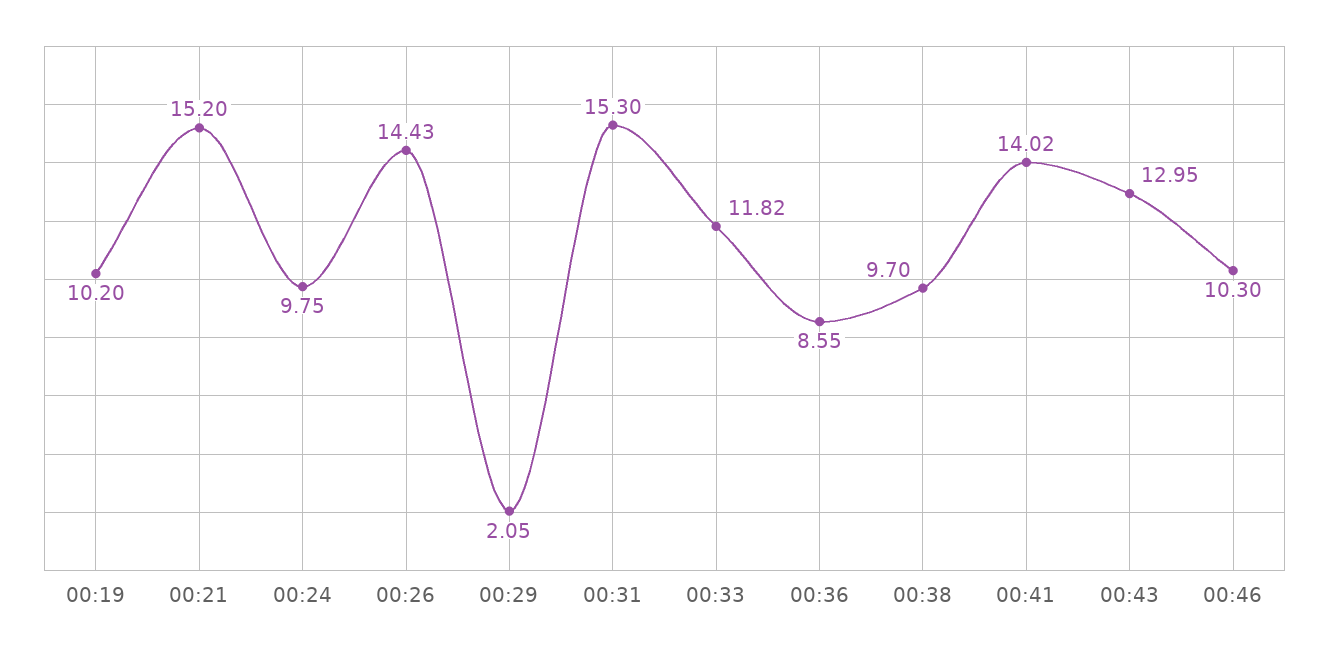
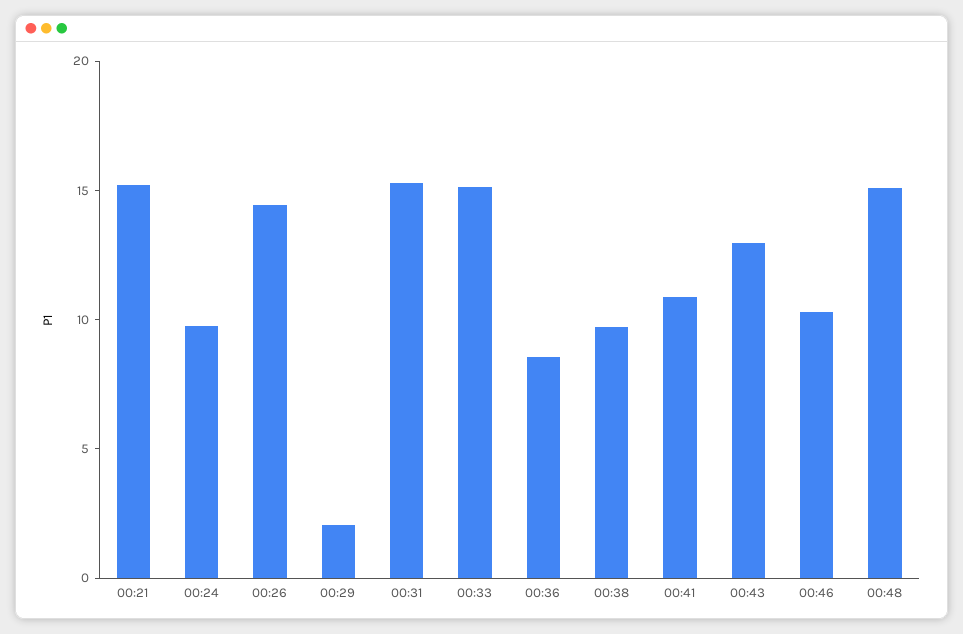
00:19: 10.2 -> none
00:33: 11.82 -> 15
00:41: 14.02 -> 11
00:48: none -> 15

